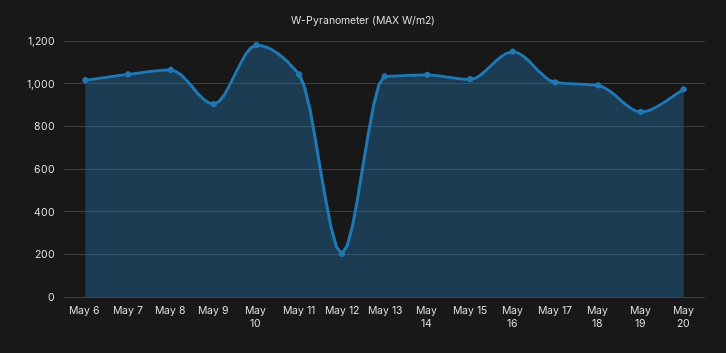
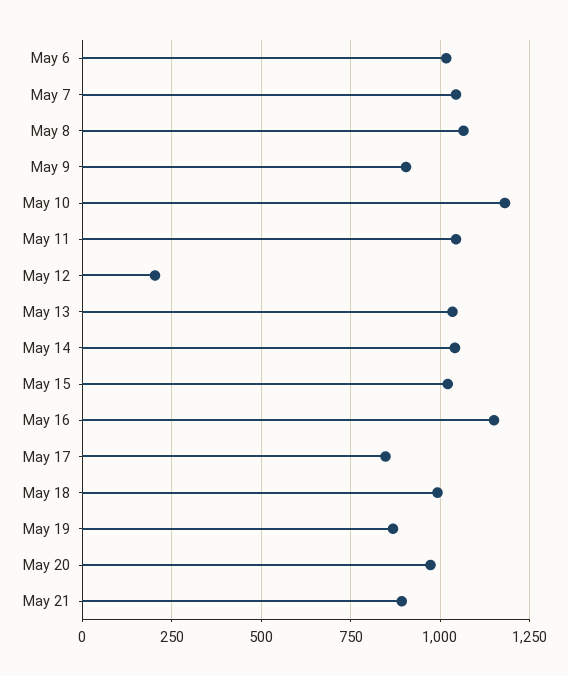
May 17: 1000 -> 850
May 21: none -> 900

